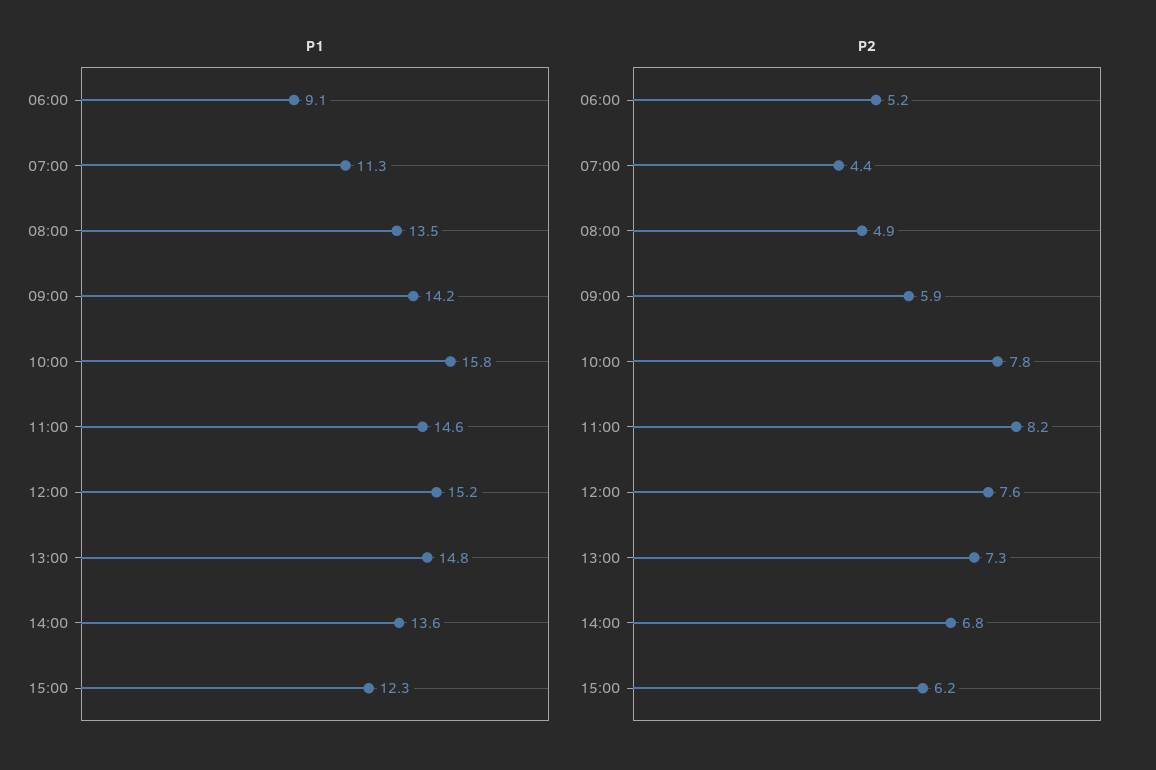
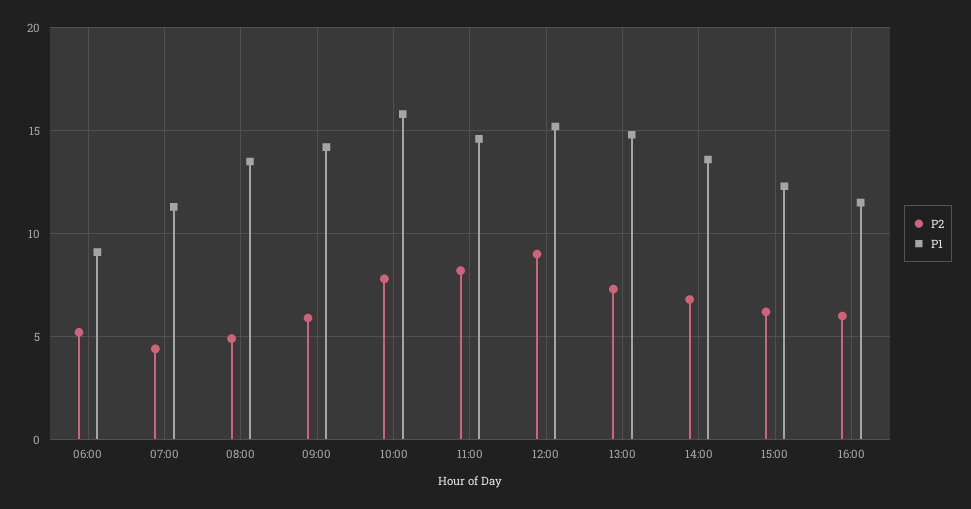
P2, 12:00: 7.6 -> 9
P2, 16:00: none -> 6
P1, 16:00: none -> 11.5

